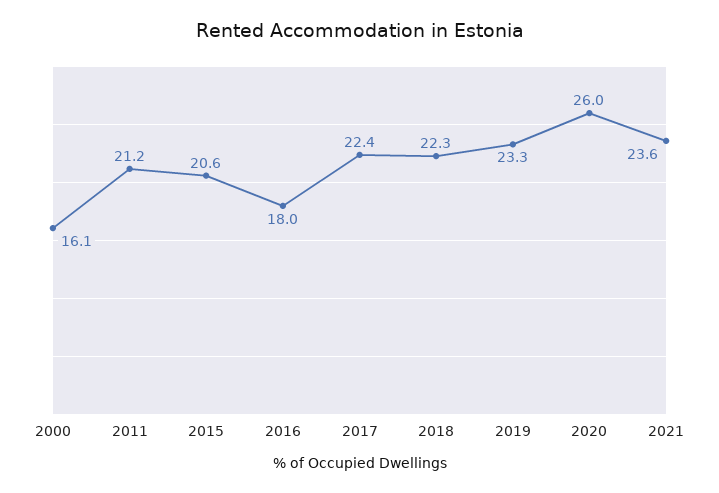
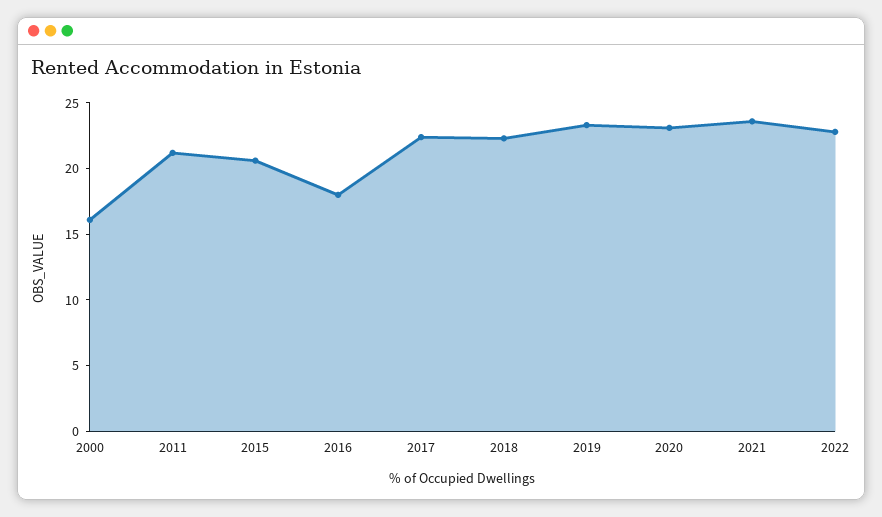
2020: 26 -> 23
2022: none -> 23

